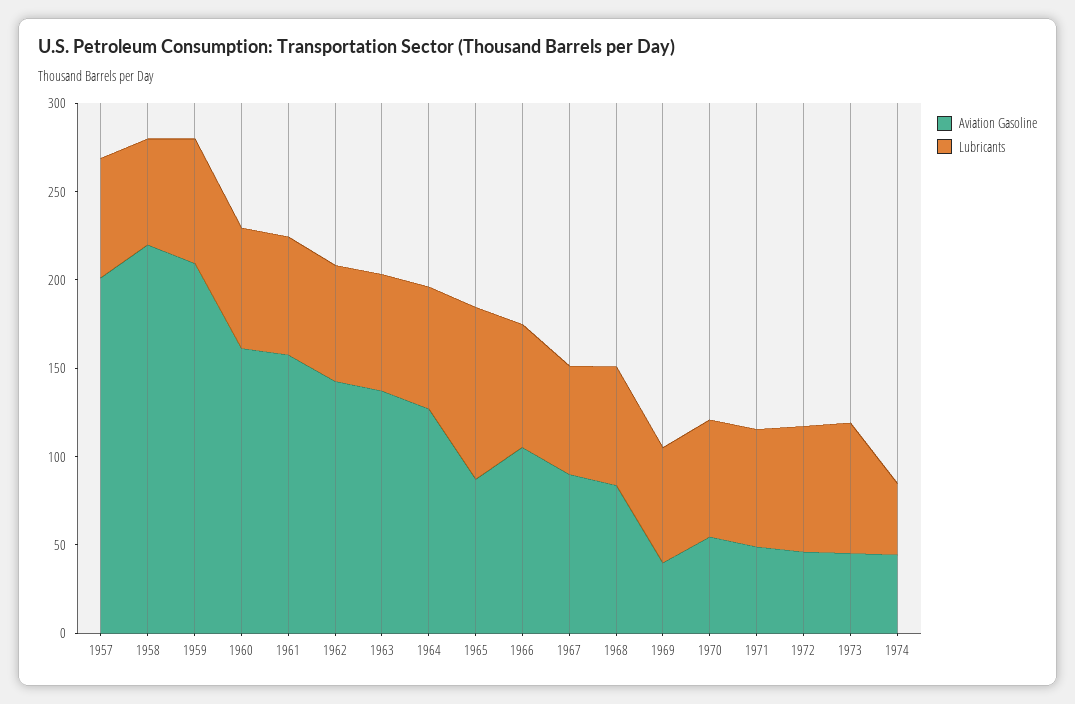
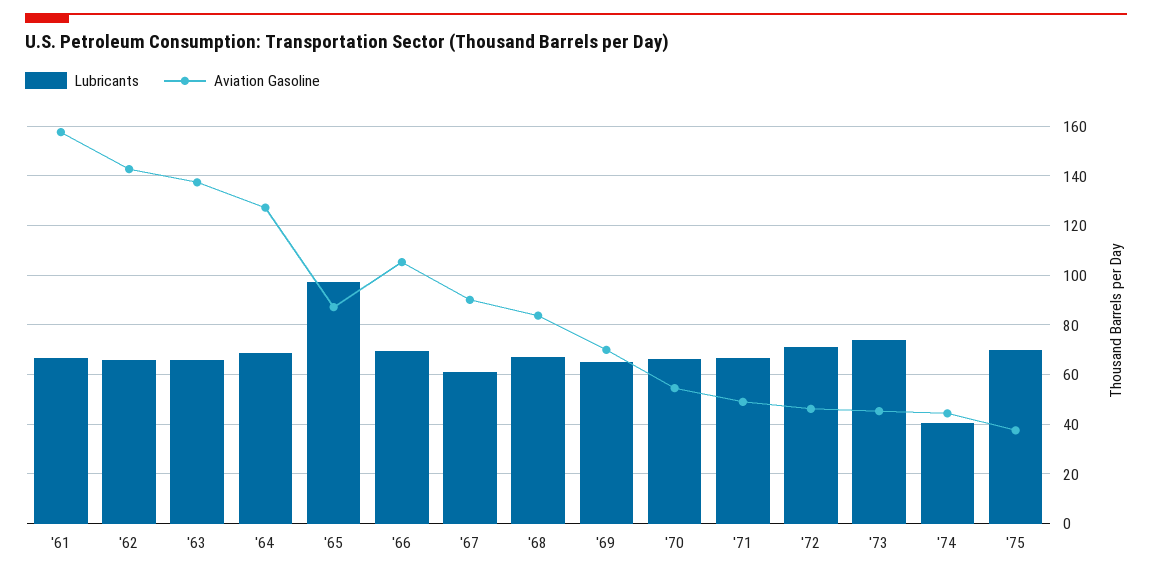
Aviation Gasoline, 1957: 200 -> none
Lubricants, 1957: 70 -> none
Aviation Gasoline, 1958: 220 -> none
Lubricants, 1958: 60 -> none
Aviation Gasoline, 1959: 210 -> none
Lubricants, 1959: 70 -> none
Aviation Gasoline, 1960: 160 -> none
Lubricants, 1960: 70 -> none
Aviation Gasoline, 1969: 40 -> 70
Lubricants, '75: none -> 70
Aviation Gasoline, '75: none -> 37.5

